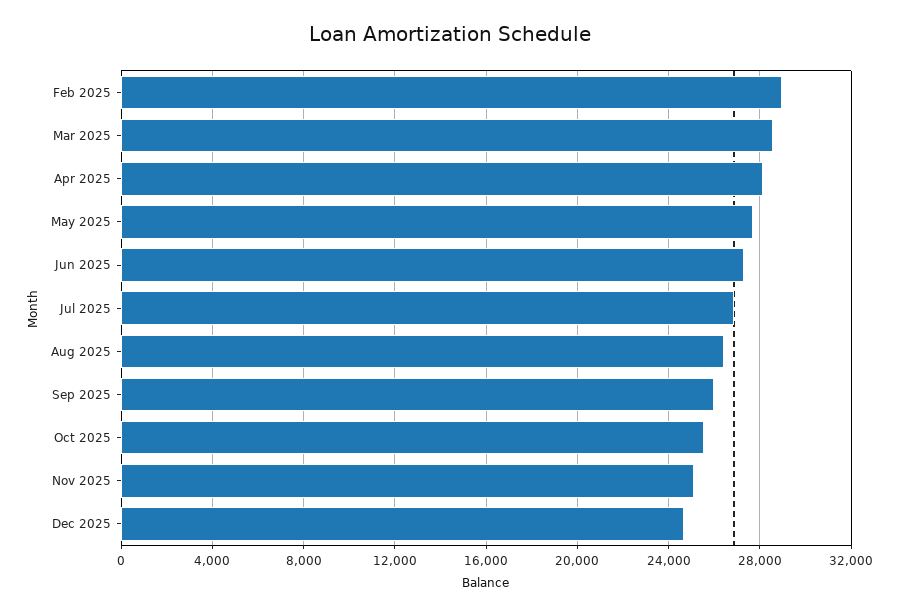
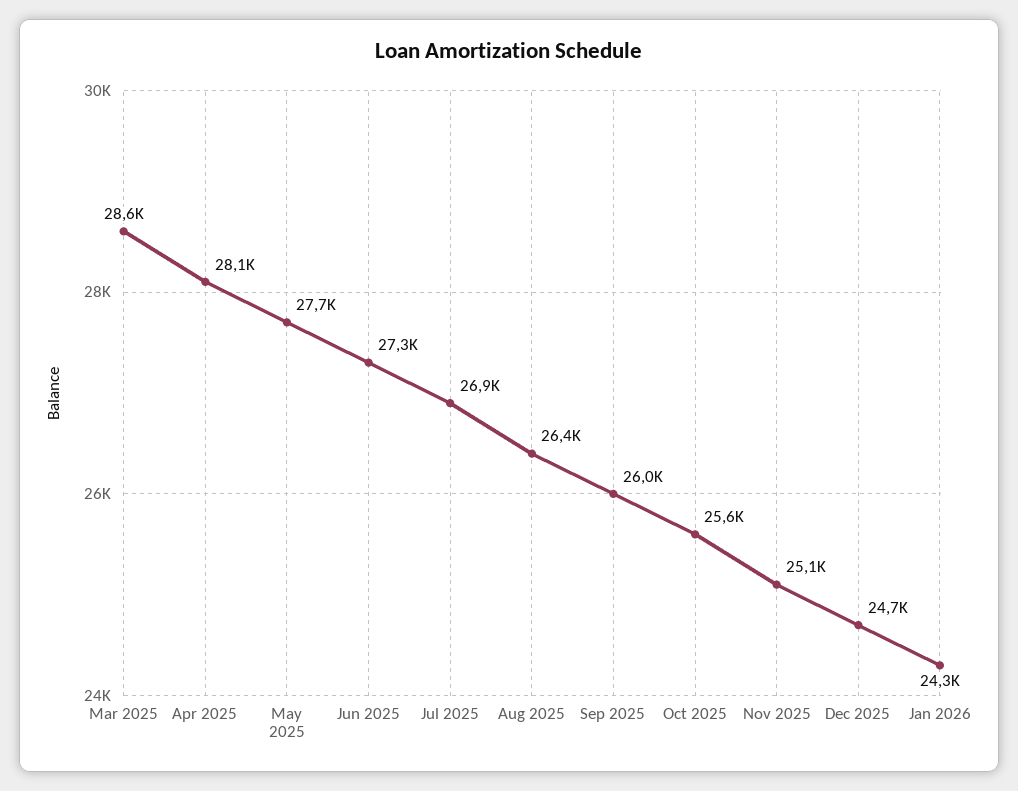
Feb 2025: 29000 -> none
Jan 2026: none -> 24300

